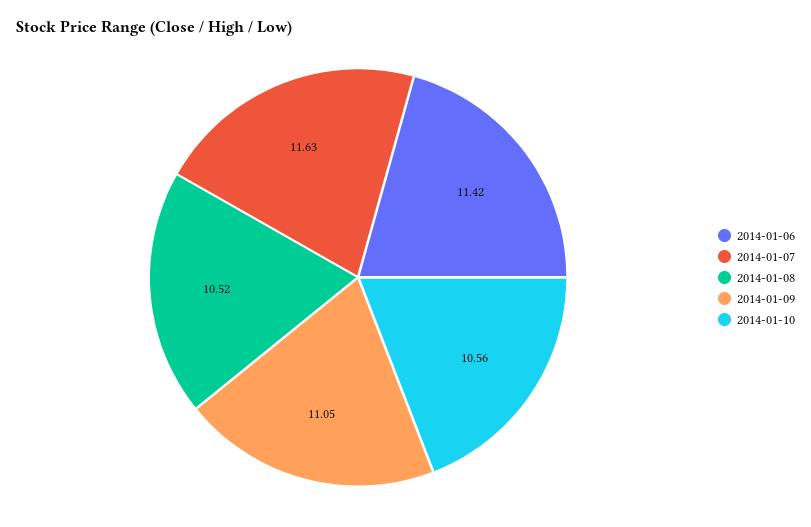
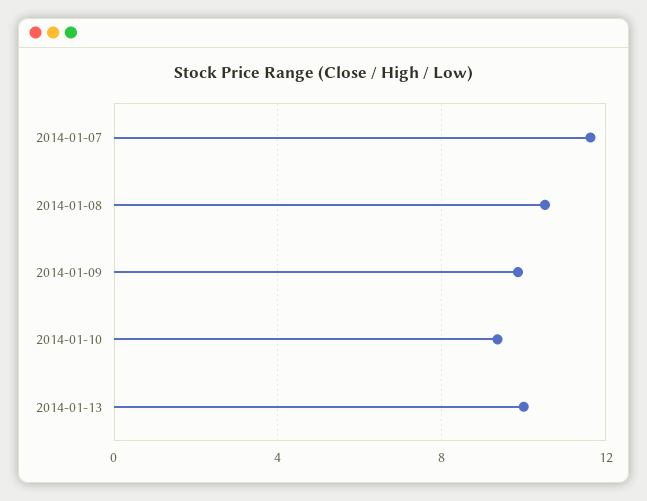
2014-01-06: 11.42 -> none
2014-01-09: 11.05 -> 10
2014-01-10: 10.56 -> 9.5
2014-01-13: none -> 10

